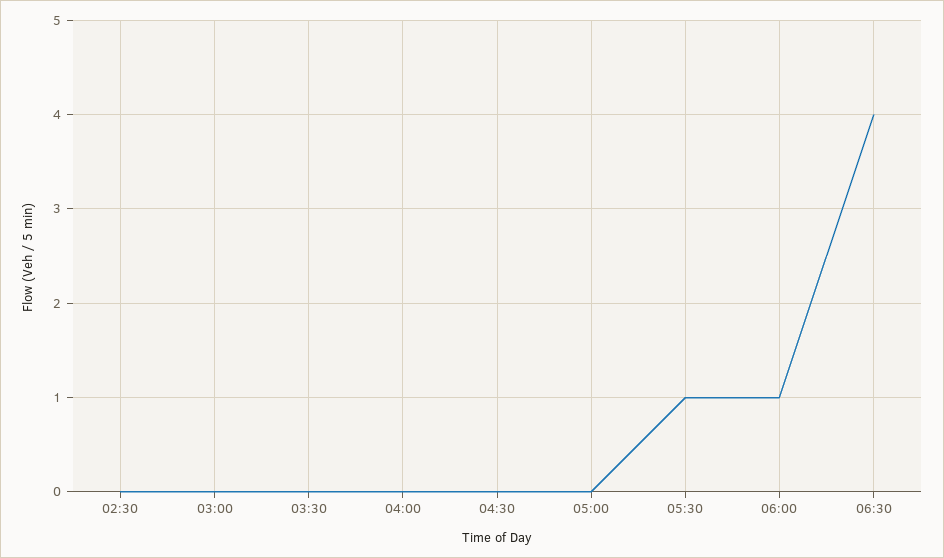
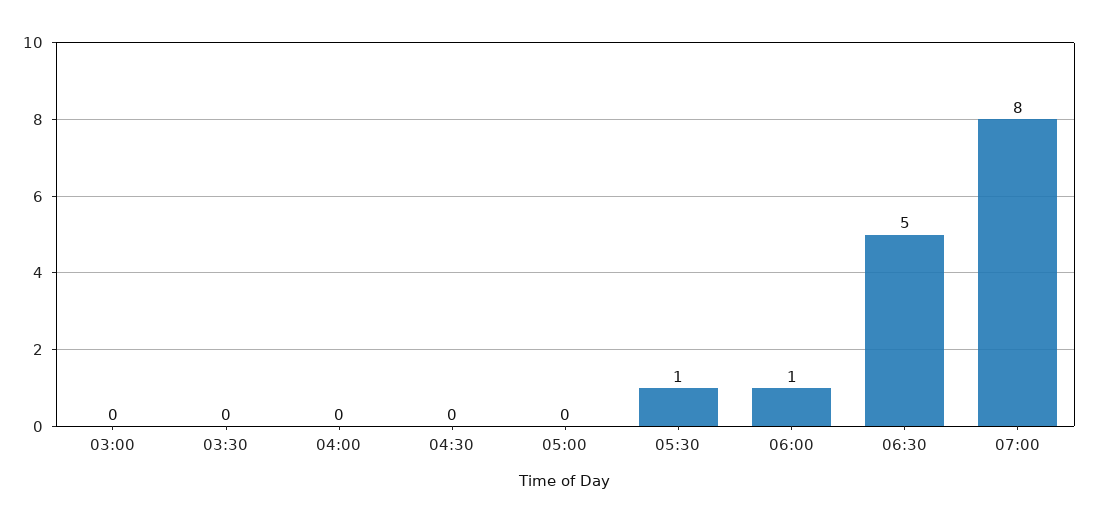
02:30: 0 -> none
06:30: 4 -> 5
07:00: none -> 8

